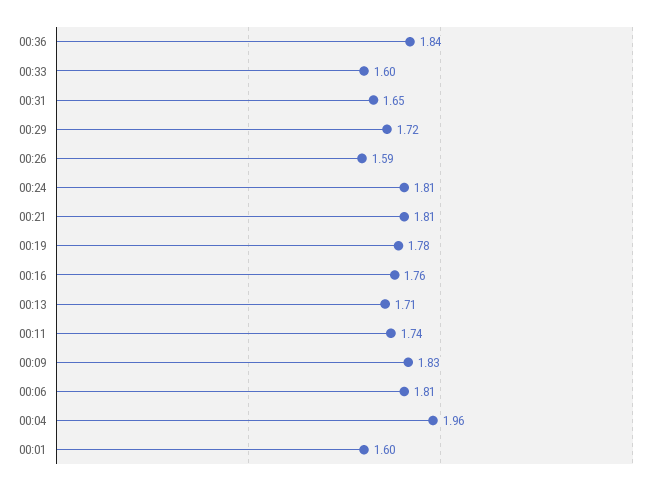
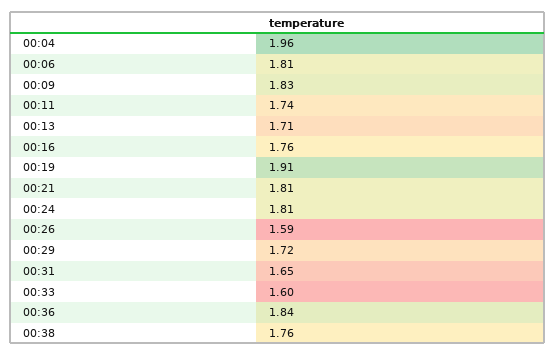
00:19: 1.78 -> 1.91
00:01: 1.6 -> none
00:38: none -> 1.76

